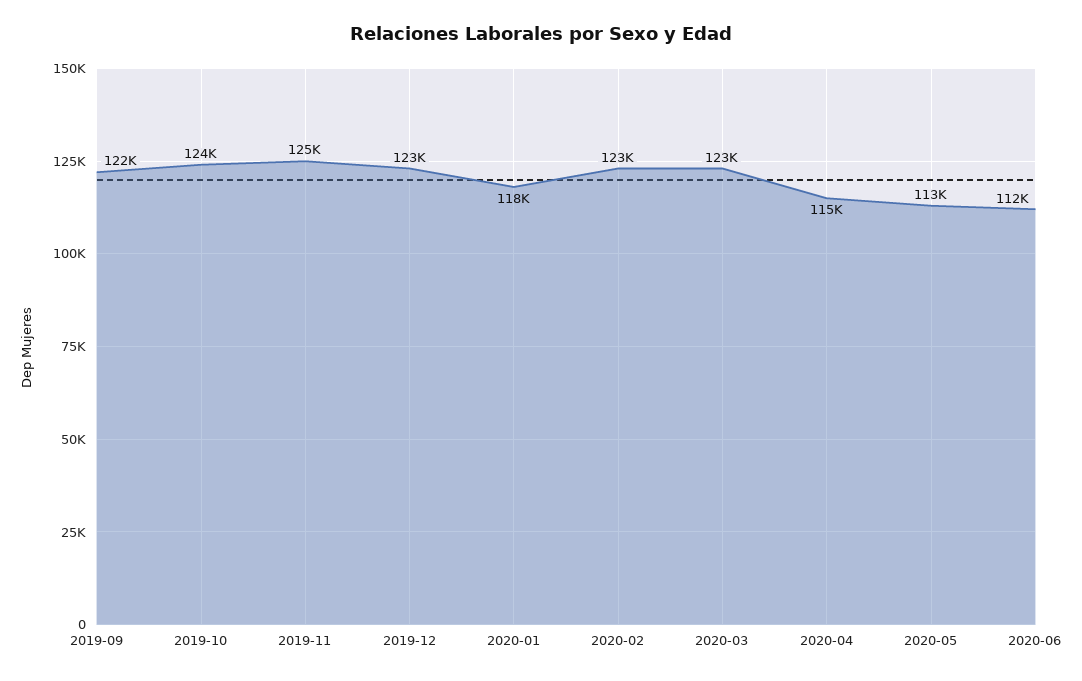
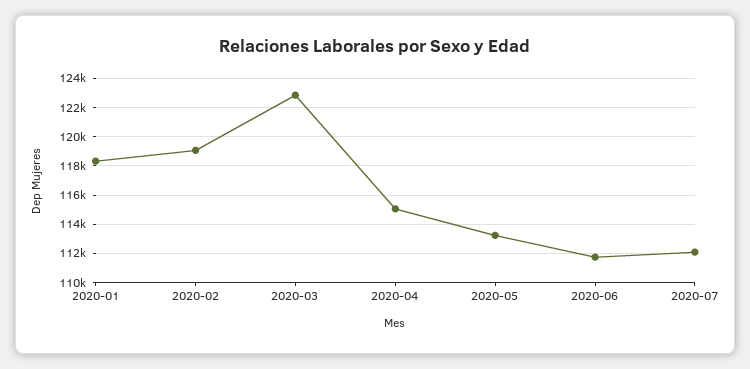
2019-09: 122000 -> none
2019-10: 124000 -> none
2019-11: 125000 -> none
2019-12: 123000 -> none
2020-02: 123000 -> 119000
2020-07: none -> 112000

